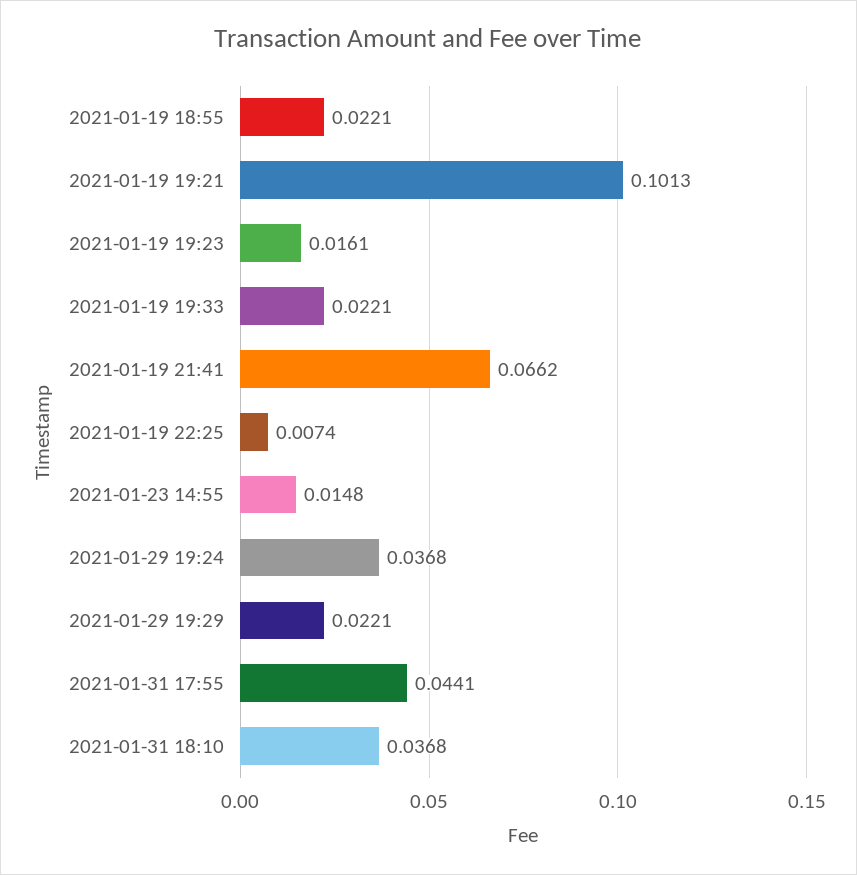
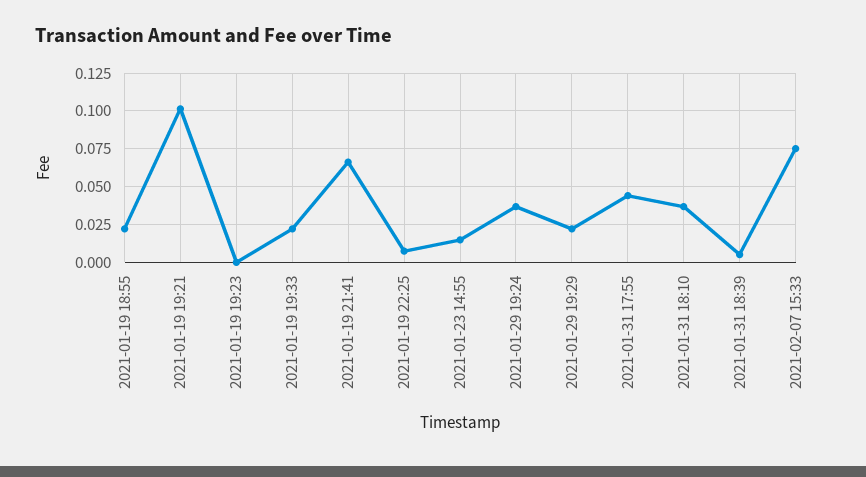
2021-01-19 19:23: 0.0161 -> 0
2021-01-31 18:39: none -> 0.005
2021-02-07 15:33: none -> 0.075

